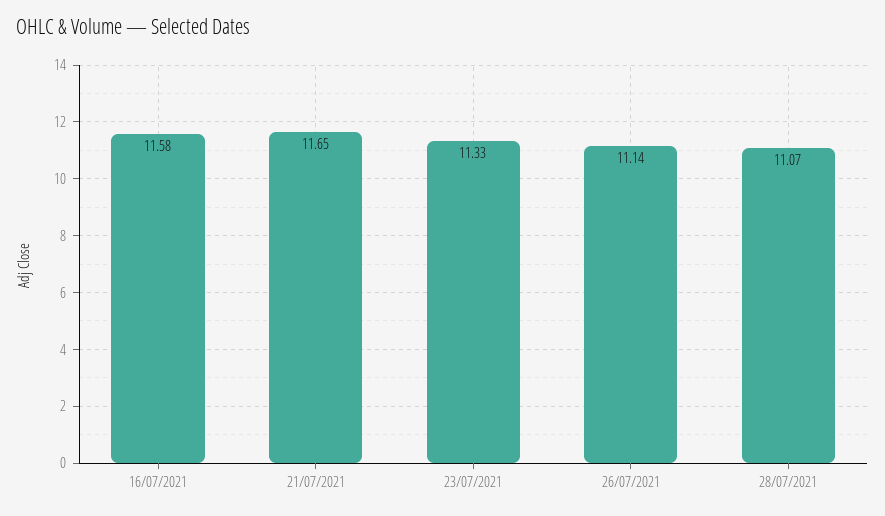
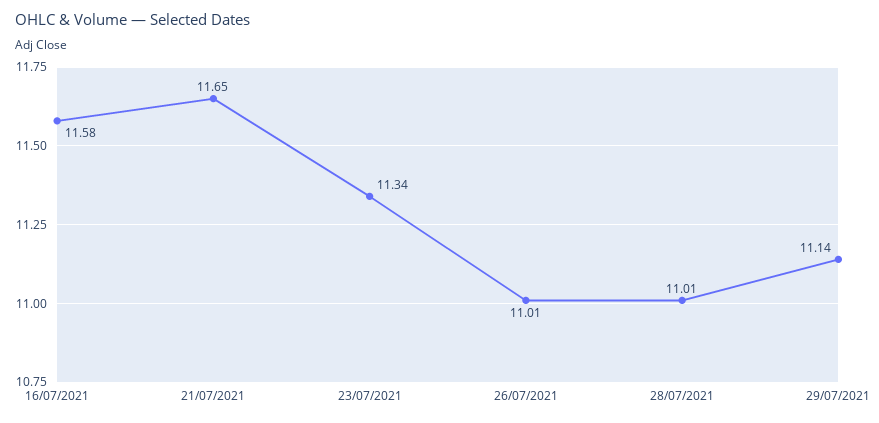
23/07/2021: 11.33 -> 11.34
26/07/2021: 11.14 -> 11.01
28/07/2021: 11.07 -> 11.01
29/07/2021: none -> 11.14

